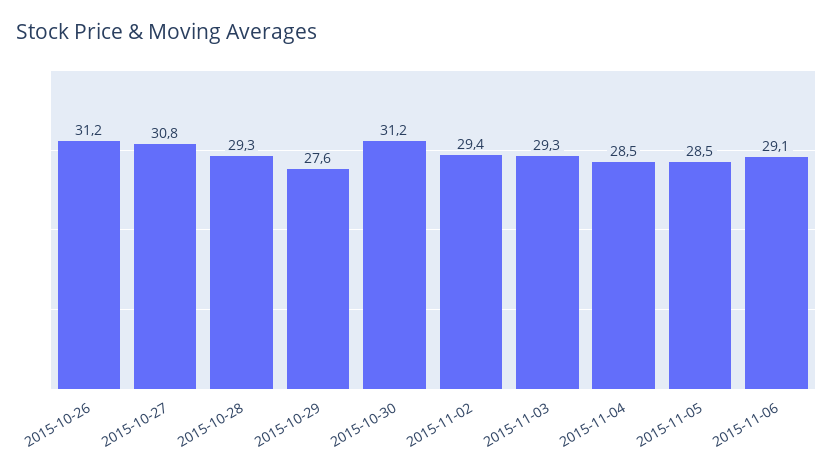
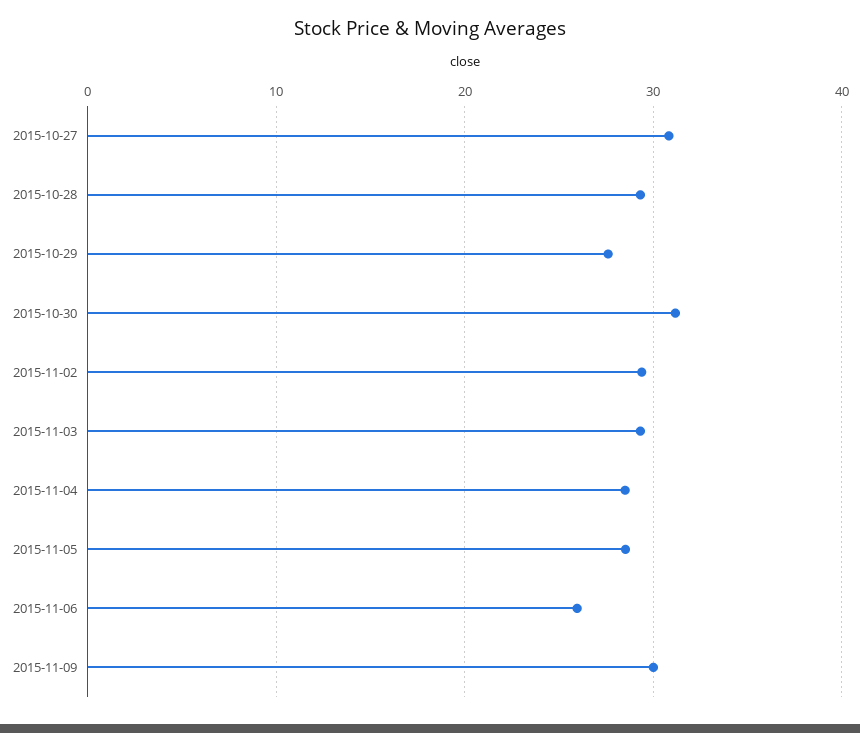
2015-10-26: 31.2 -> none
2015-11-06: 29.1 -> 26
2015-11-09: none -> 30

